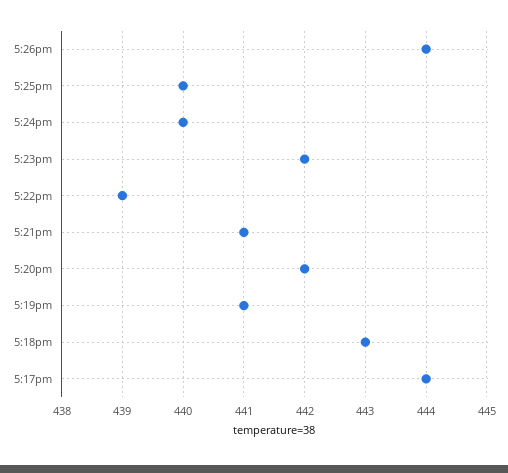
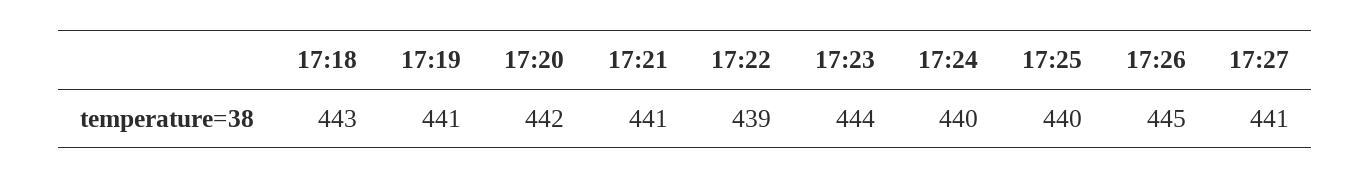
5:26pm: 444 -> 445
5:23pm: 442 -> 444
5:17pm: 444 -> none
17:27: none -> 441

